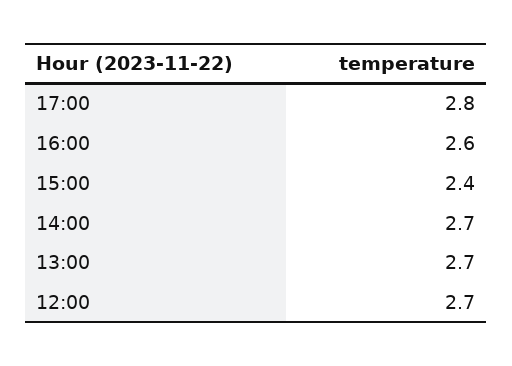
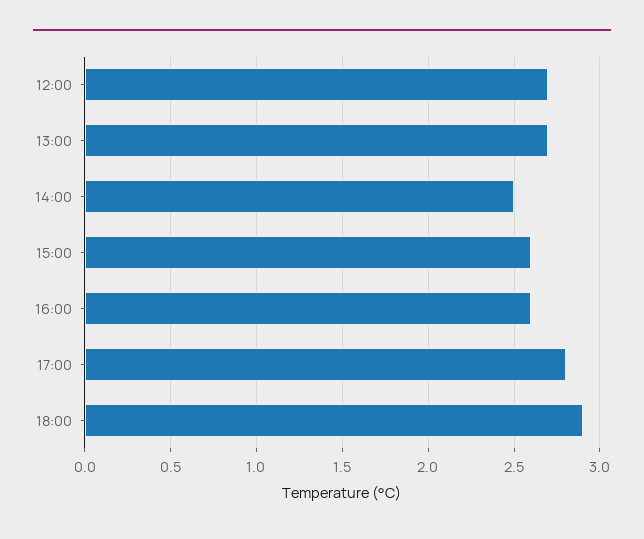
15:00: 2.4 -> 2.6
14:00: 2.7 -> 2.5
18:00: none -> 2.9

